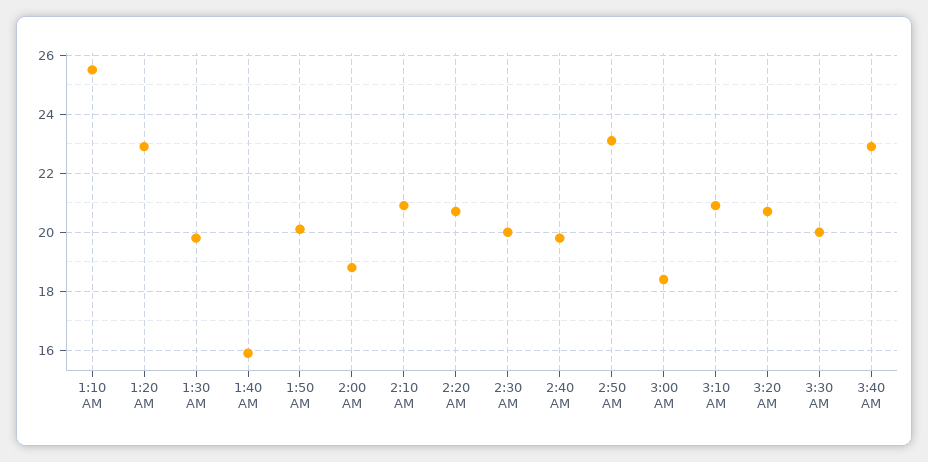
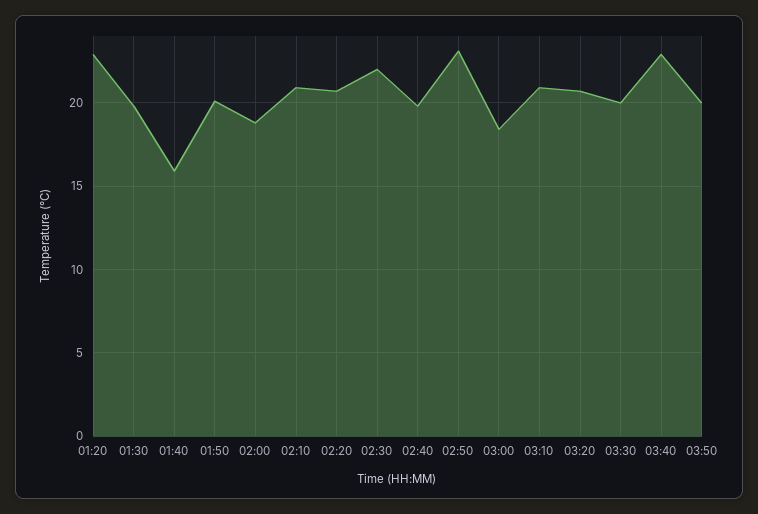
1:10 AM: 25.5 -> none
2:30 AM: 20 -> 22
03:50: none -> 20

